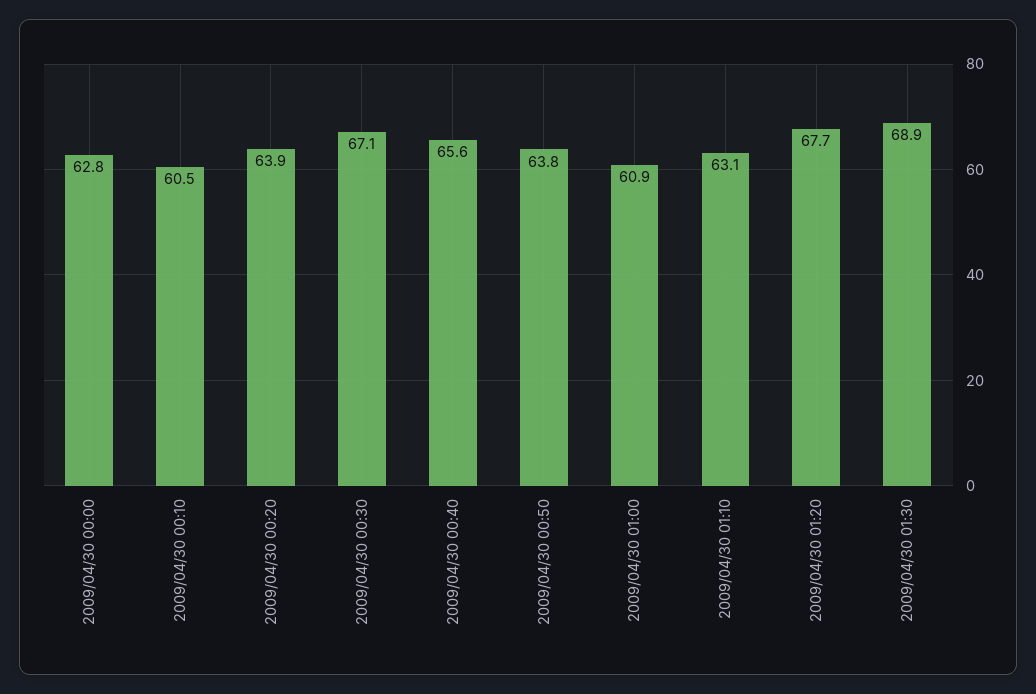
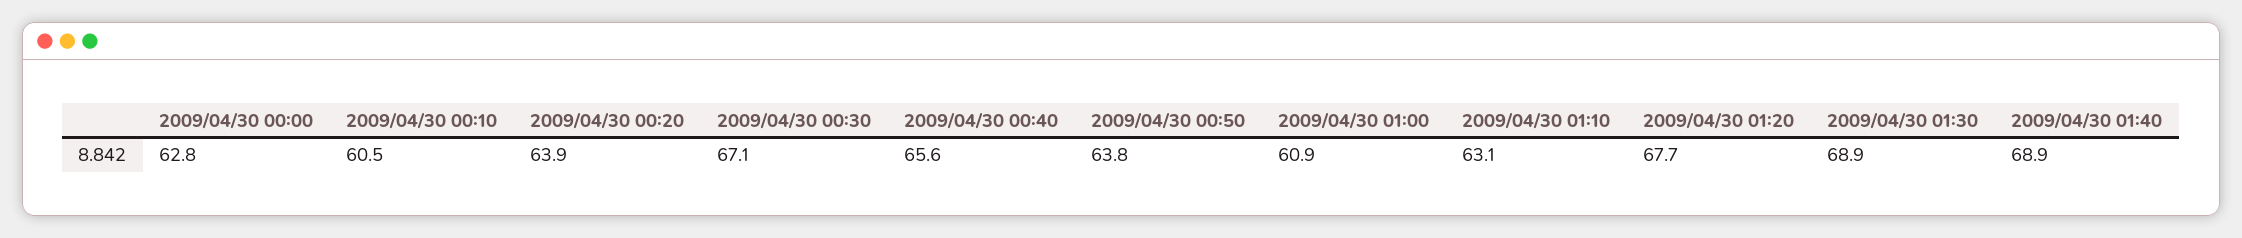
2009/04/30 01:40: none -> 68.9

